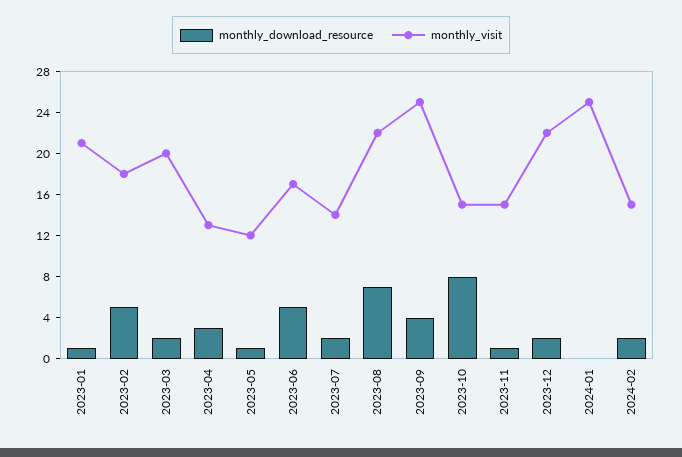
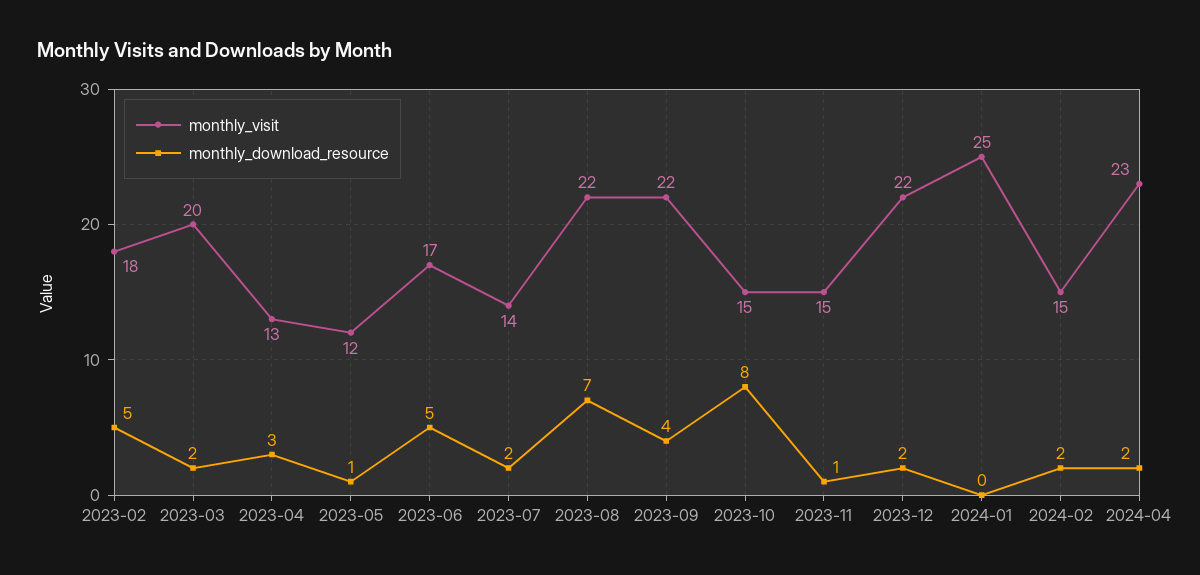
monthly_download_resource, 2023-01: 1 -> none
monthly_visit, 2023-01: 21 -> none
monthly_visit, 2023-09: 25 -> 22
monthly_visit, 2024-04: none -> 23
monthly_download_resource, 2024-04: none -> 2

